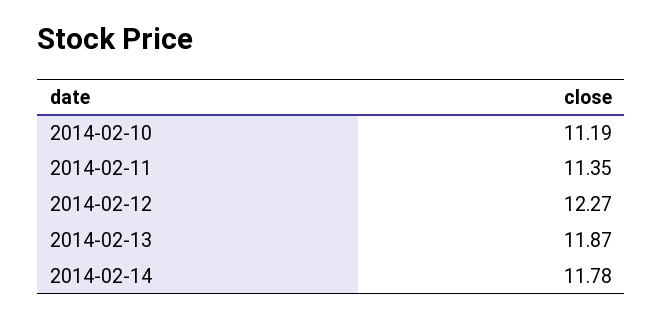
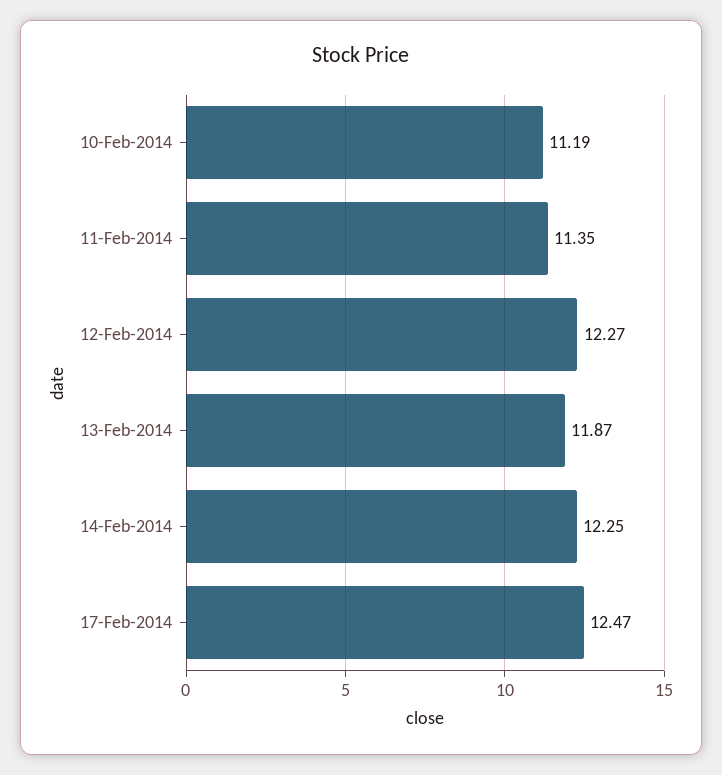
2014-02-14: 11.78 -> 12.25
17-Feb-2014: none -> 12.47

